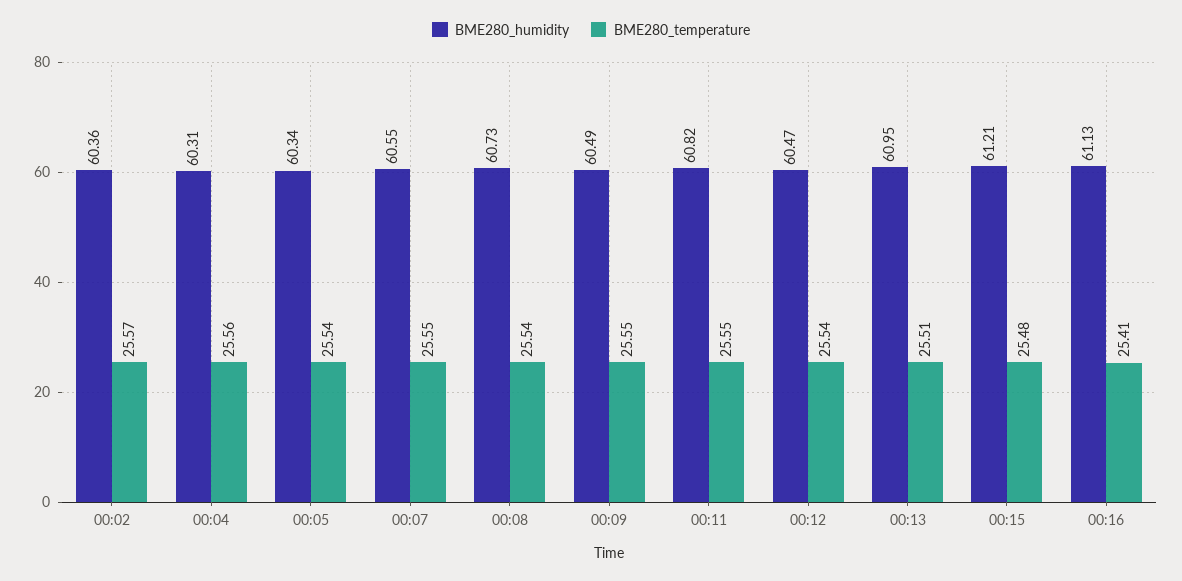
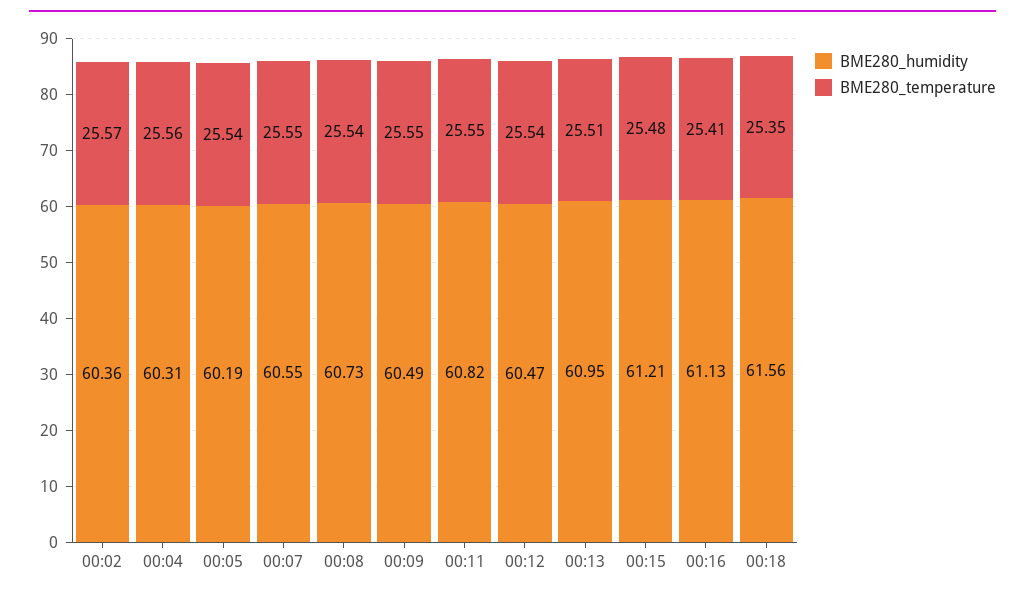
BME280_humidity, 00:05: 60.34 -> 60.19
BME280_humidity, 00:18: none -> 61.56
BME280_temperature, 00:18: none -> 25.35

